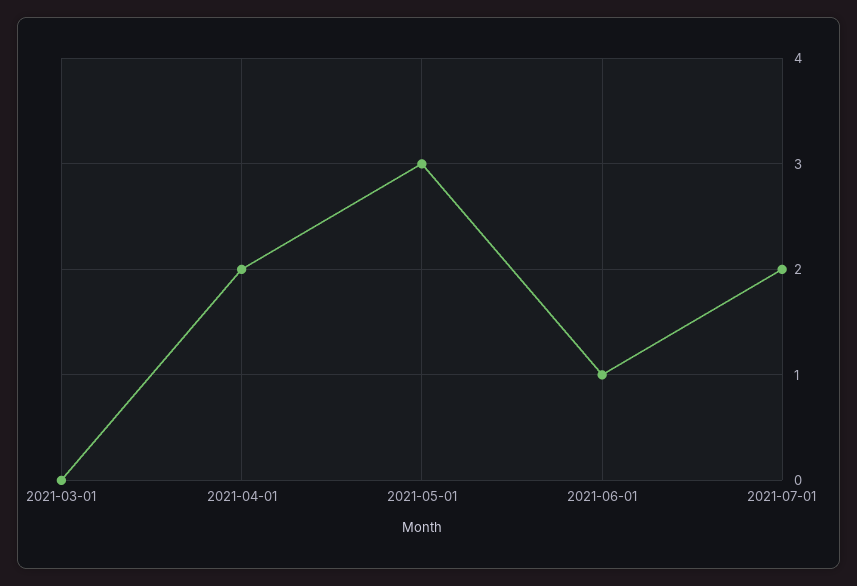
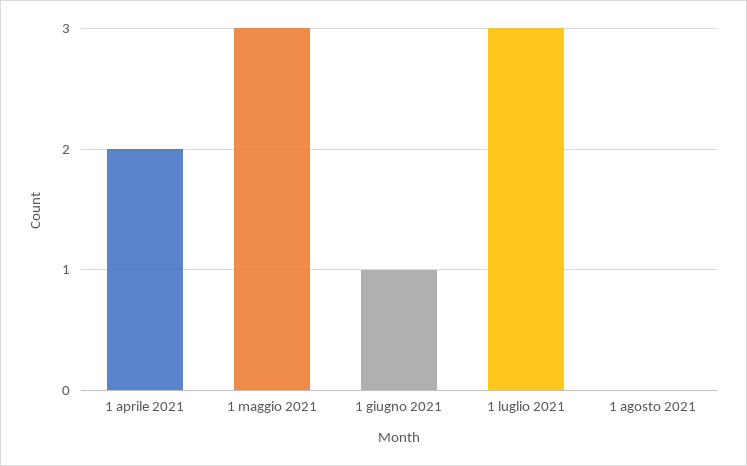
2021-03-01: 0 -> none
2021-07-01: 2 -> 3
1 agosto 2021: none -> 0

